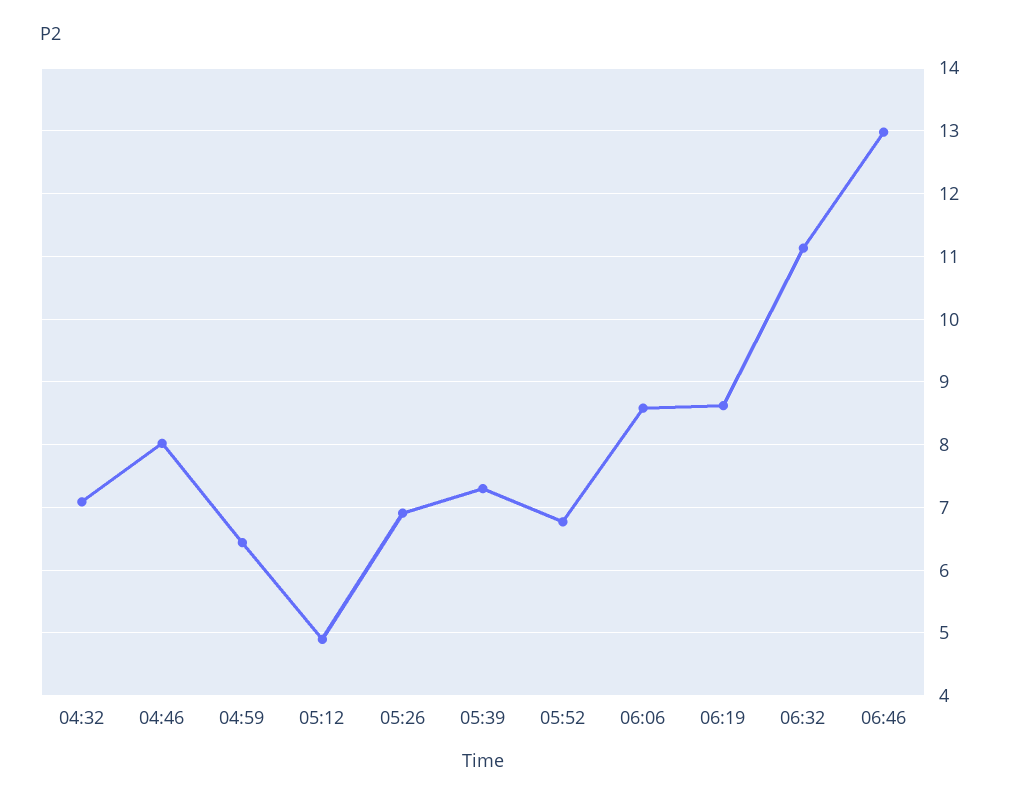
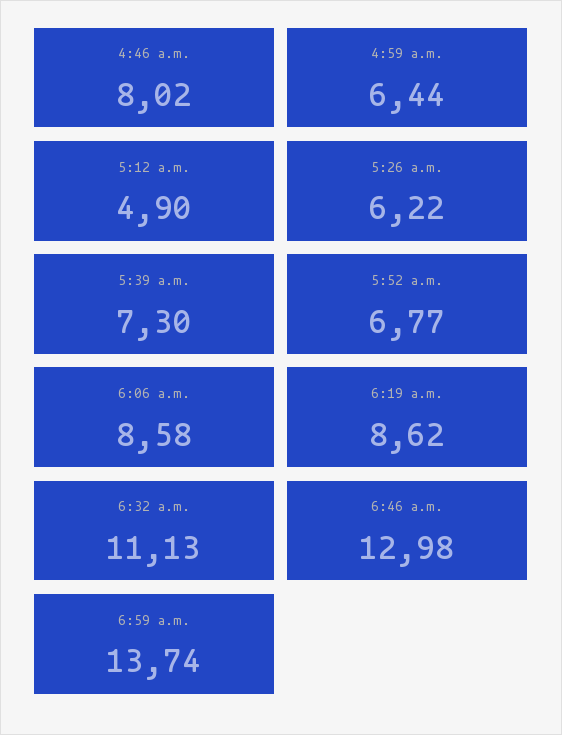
04:32: 7.1 -> none
05:26: 6.9 -> 6.22
6:59 a.m.: none -> 13.74

